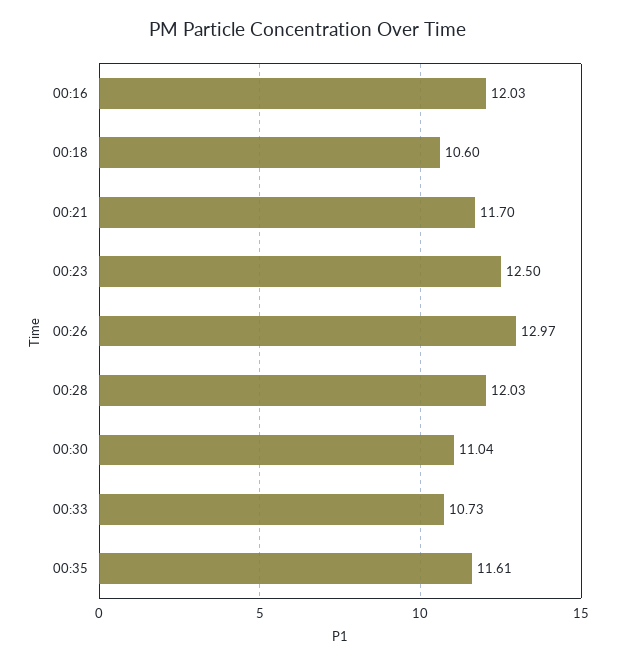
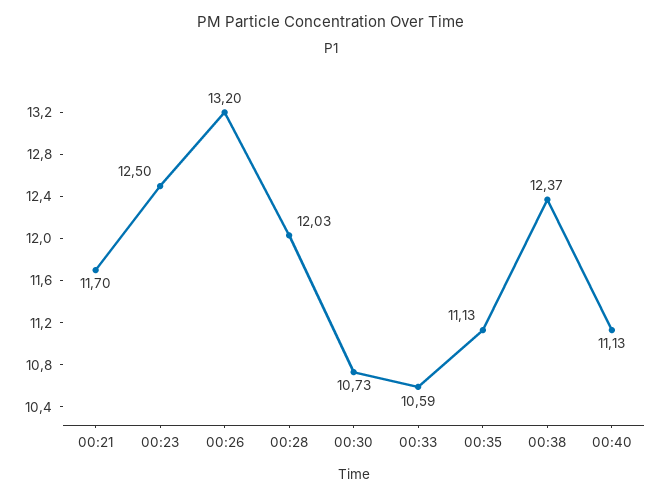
00:16: 12.03 -> none
00:18: 10.6 -> none
00:26: 12.97 -> 13.2
00:30: 11.04 -> 10.73
00:33: 10.73 -> 10.59
00:35: 11.61 -> 11.13
00:38: none -> 12.37
00:40: none -> 11.13

